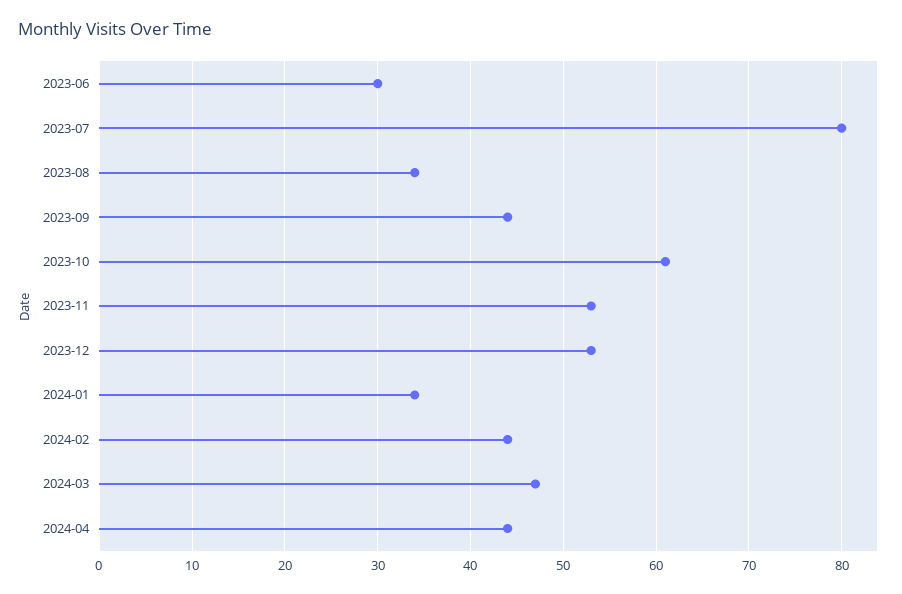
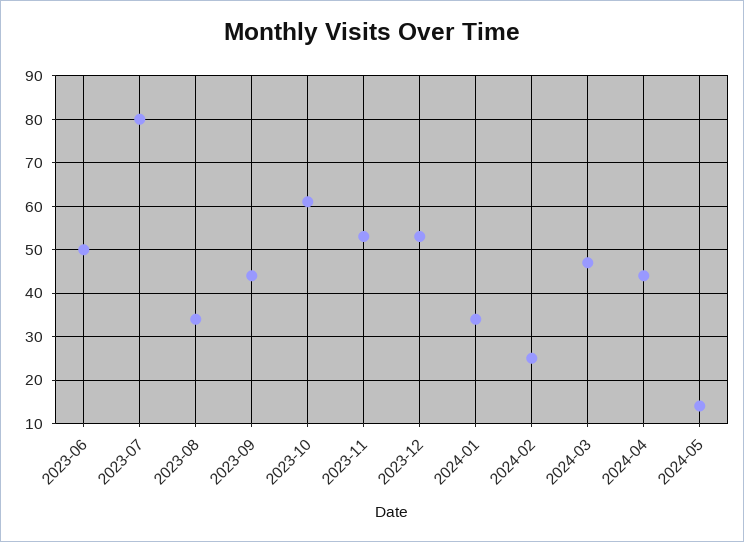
2023-06: 30 -> 50
2024-02: 44 -> 25
2024-05: none -> 15

